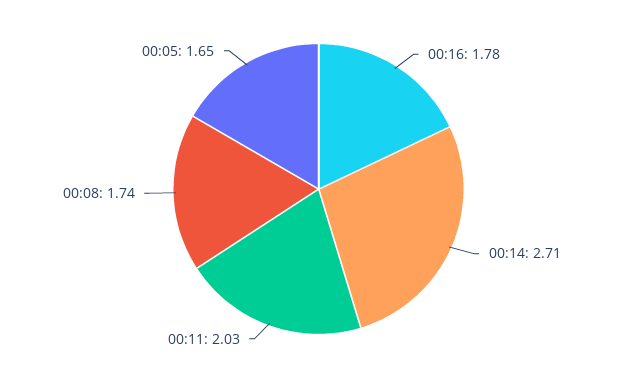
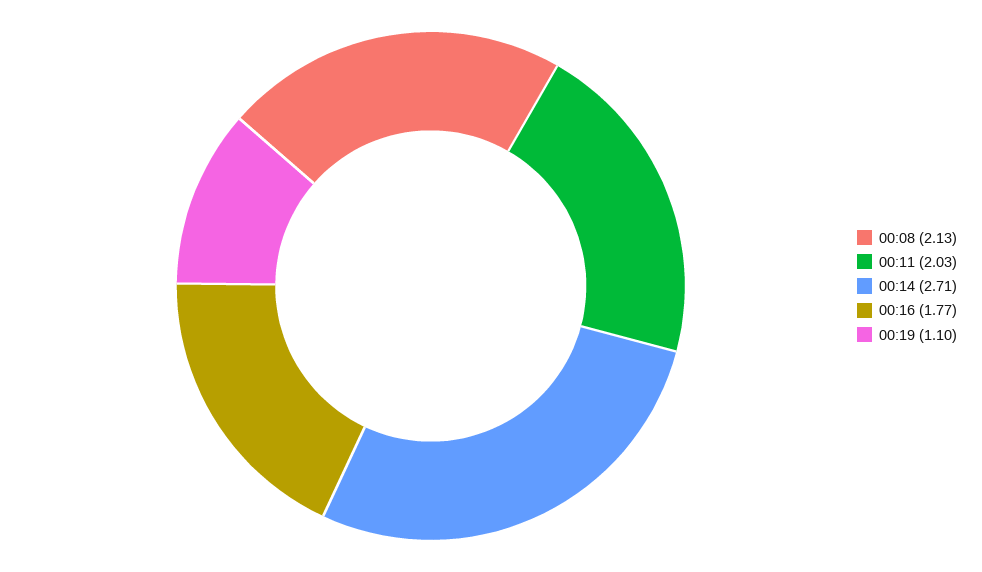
00:16: 1.78 -> 1.77
00:08: 1.74 -> 2.13
00:05: 1.65 -> none
00:19: none -> 1.1

